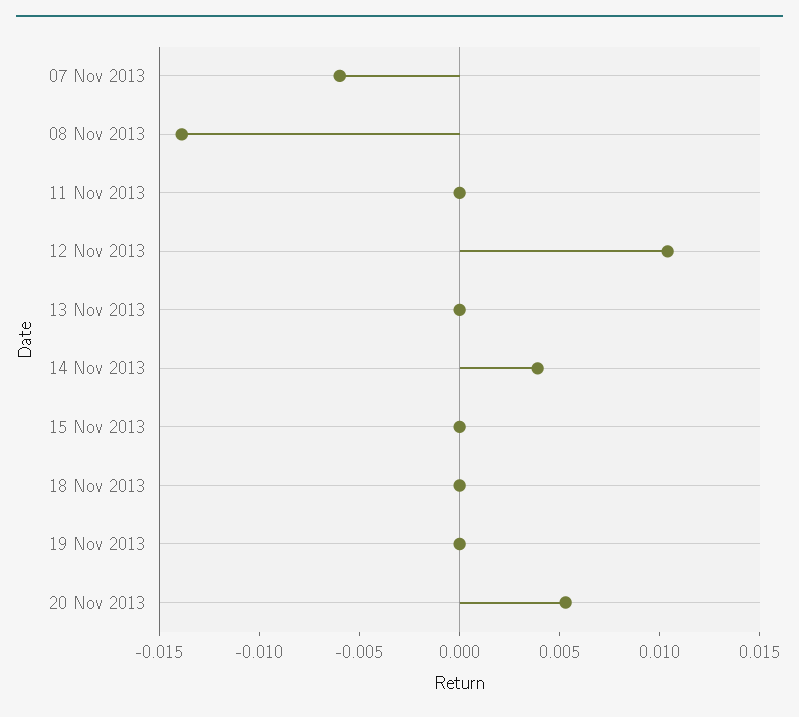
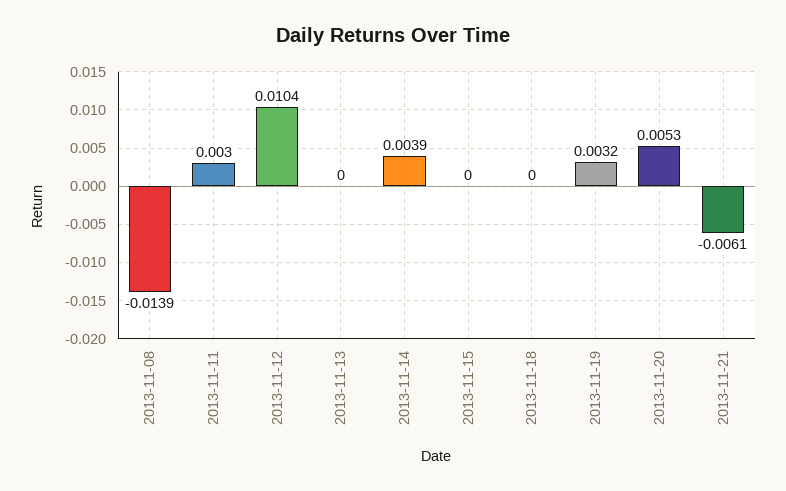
07 Nov 2013: -0.006 -> none
11 Nov 2013: 0 -> 0.003
19 Nov 2013: 0 -> 0.0032
2013-11-21: none -> -0.0061

